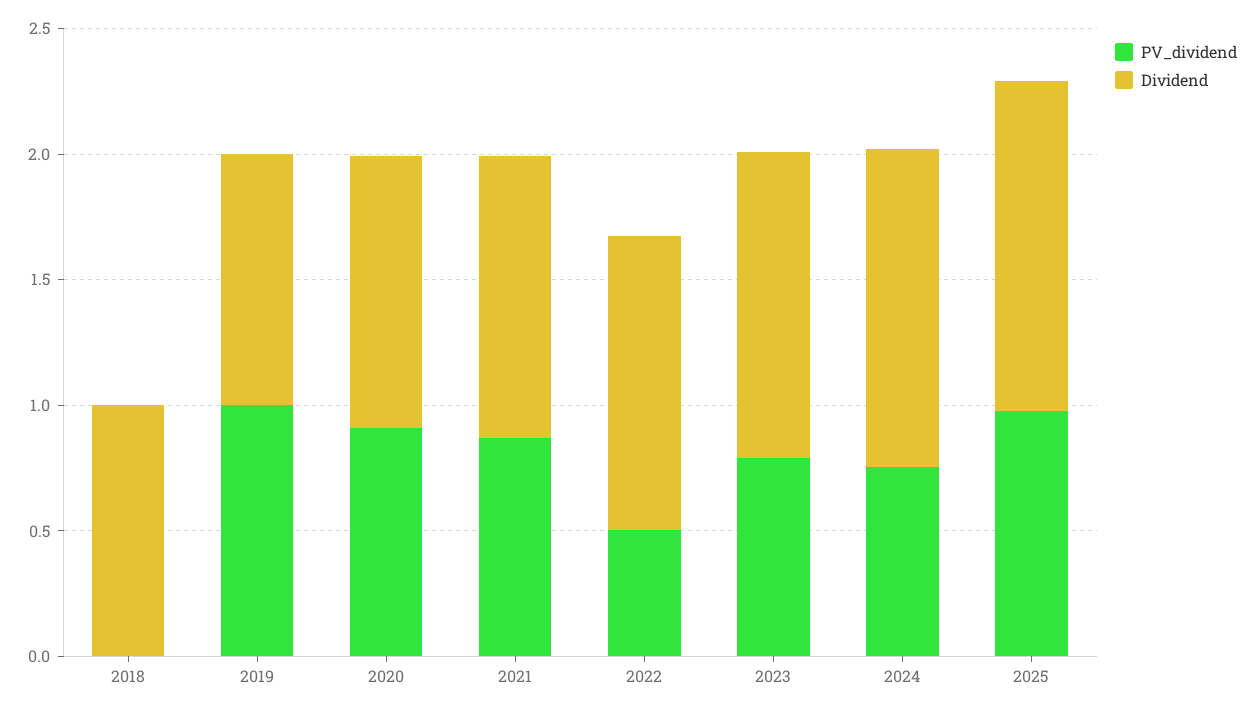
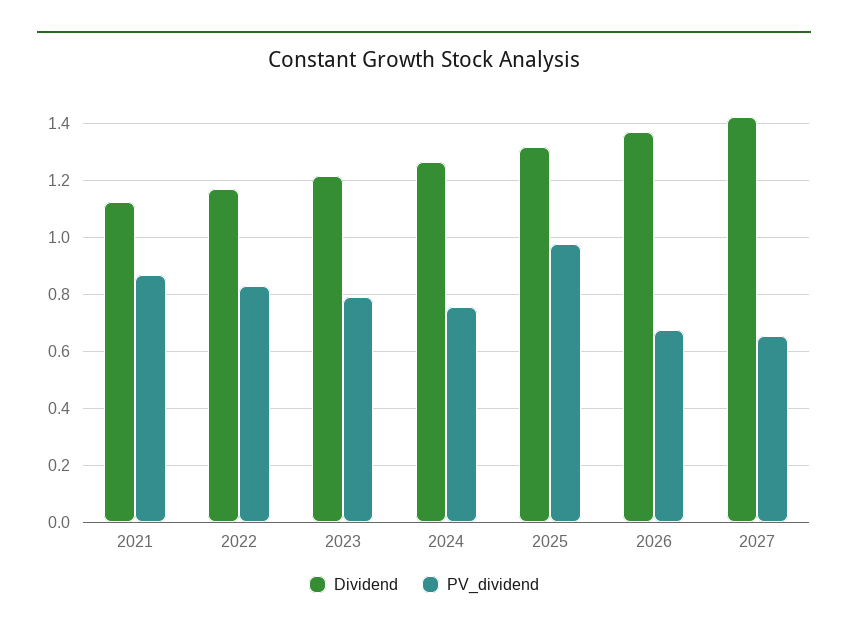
PV_dividend, 2018: 0 -> none
Dividend, 2018: 1 -> none
PV_dividend, 2019: 1 -> none
Dividend, 2019: 1 -> none
PV_dividend, 2020: 0.9 -> none
Dividend, 2020: 1.1 -> none
PV_dividend, 2022: 0.5 -> 0.825
Dividend, 2026: none -> 1.375
PV_dividend, 2026: none -> 0.675
Dividend, 2027: none -> 1.425
PV_dividend, 2027: none -> 0.65

